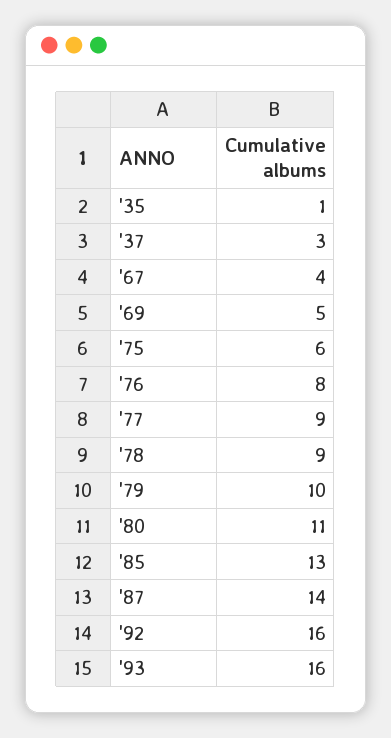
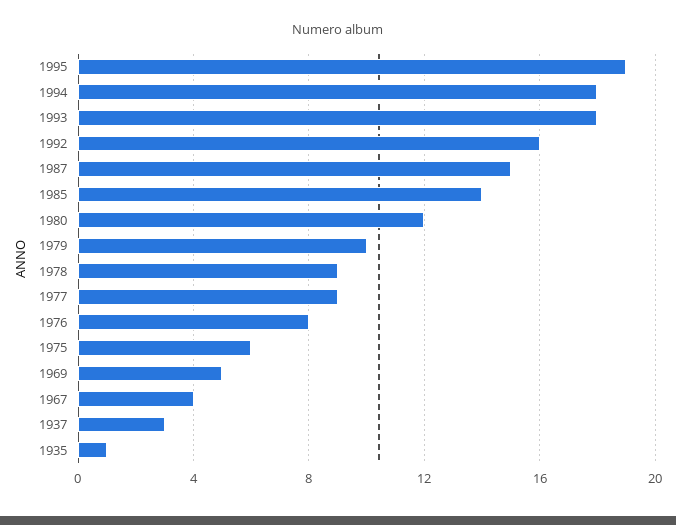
'80: 11 -> 12
'85: 13 -> 14
'87: 14 -> 15
'93: 16 -> 18
1995: none -> 19
1994: none -> 18

